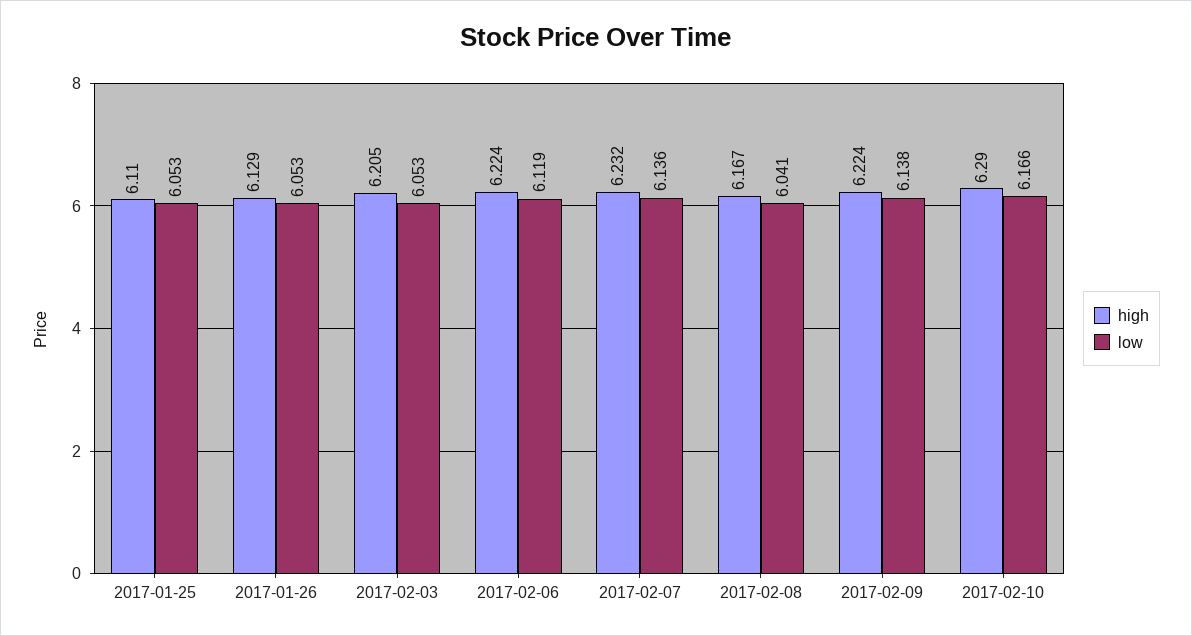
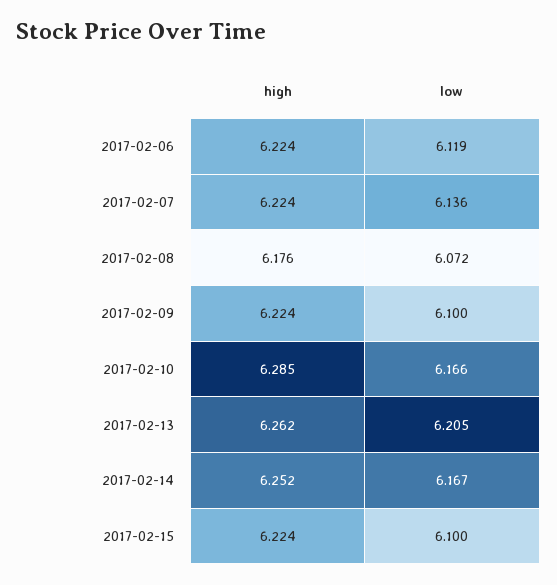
high, 2017-01-25: 6.11 -> none
low, 2017-01-25: 6.053 -> none
high, 2017-01-26: 6.129 -> none
low, 2017-01-26: 6.053 -> none
high, 2017-02-03: 6.205 -> none
low, 2017-02-03: 6.053 -> none
high, 2017-02-07: 6.232 -> 6.224
high, 2017-02-08: 6.167 -> 6.176
low, 2017-02-08: 6.041 -> 6.072
low, 2017-02-09: 6.138 -> 6.1
high, 2017-02-10: 6.29 -> 6.285
high, 2017-02-13: none -> 6.262
low, 2017-02-13: none -> 6.205
high, 2017-02-14: none -> 6.252
low, 2017-02-14: none -> 6.167
high, 2017-02-15: none -> 6.224
low, 2017-02-15: none -> 6.1

